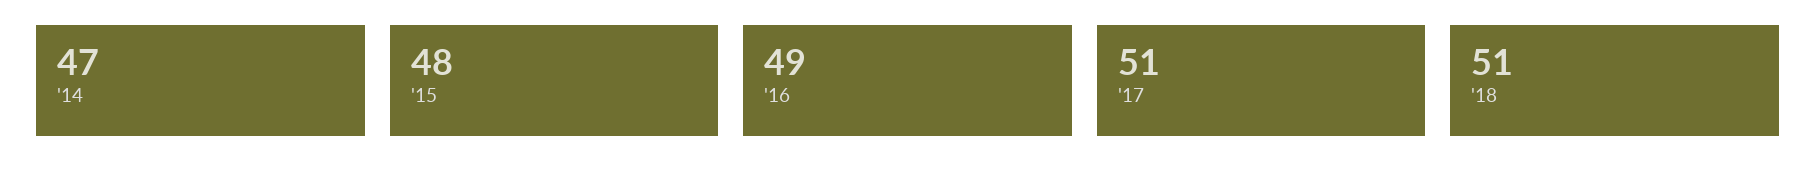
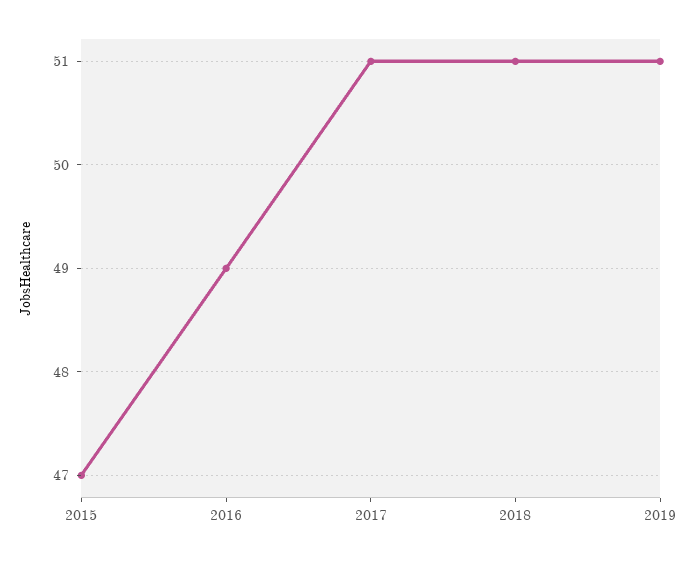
'14: 47 -> none
'15: 48 -> 47
2019: none -> 51

